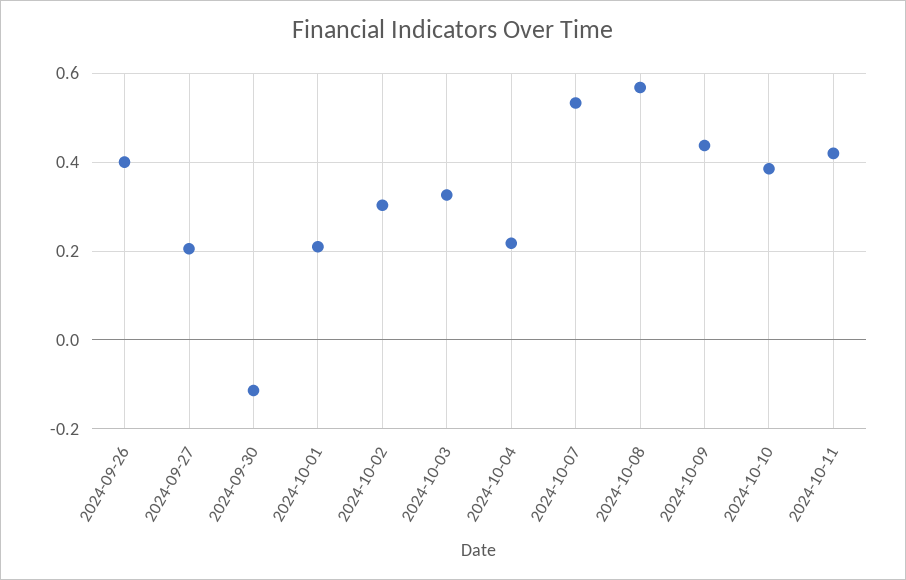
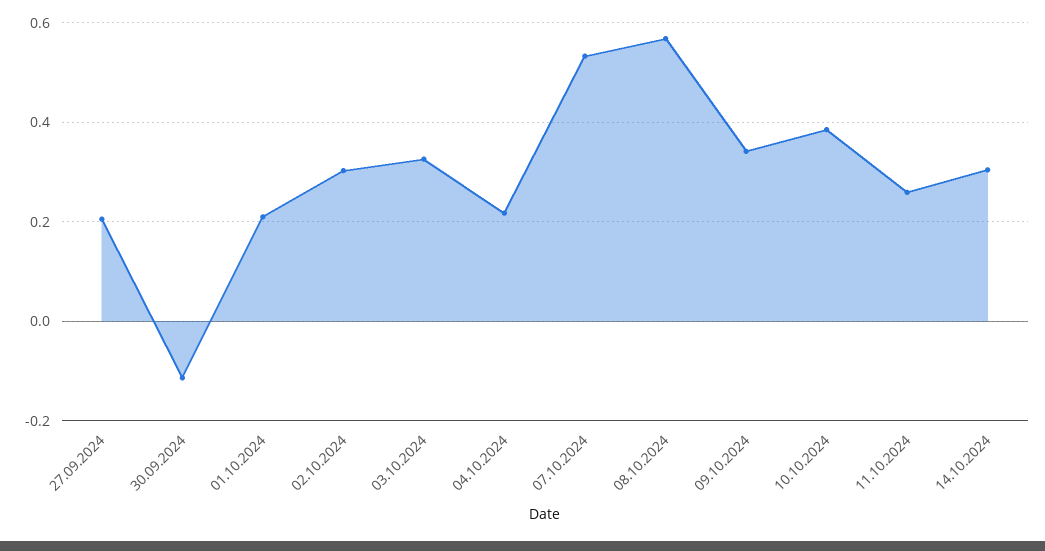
2024-09-26: 0.4 -> none
2024-10-09: 0.44 -> 0.34
2024-10-11: 0.42 -> 0.26
14.10.2024: none -> 0.3

